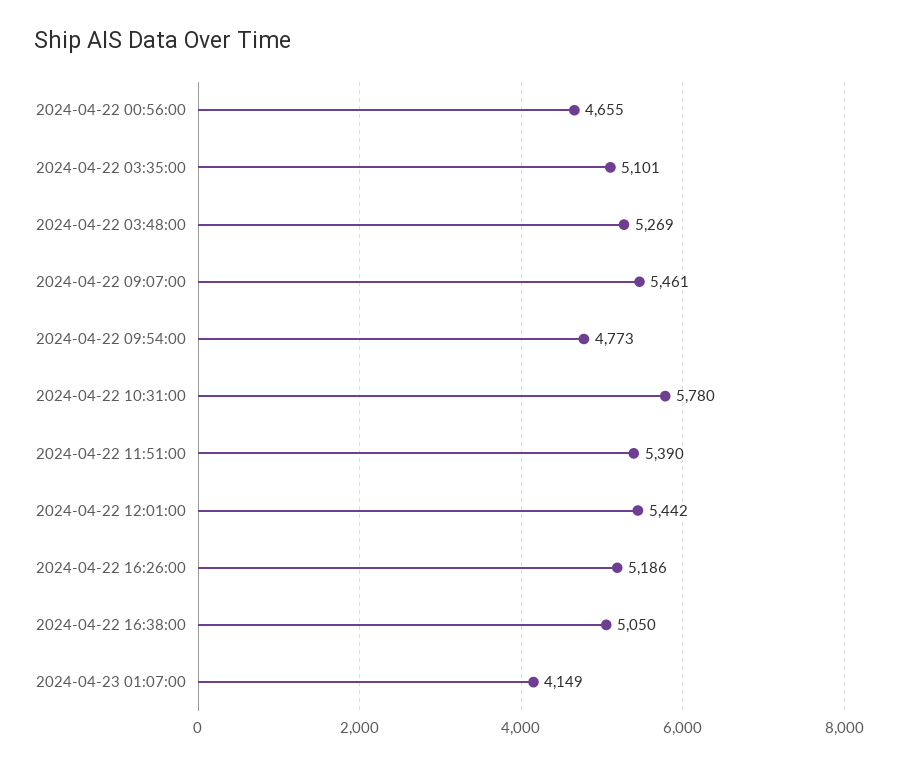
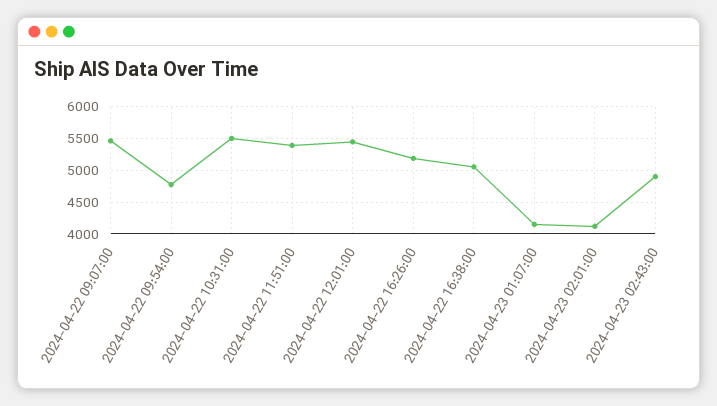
2024-04-22 00:56:00: 4655 -> none
2024-04-22 03:35:00: 5101 -> none
2024-04-22 03:48:00: 5269 -> none
2024-04-22 10:31:00: 5780 -> 5500
2024-04-23 02:01:00: none -> 4100
2024-04-23 02:43:00: none -> 4900

